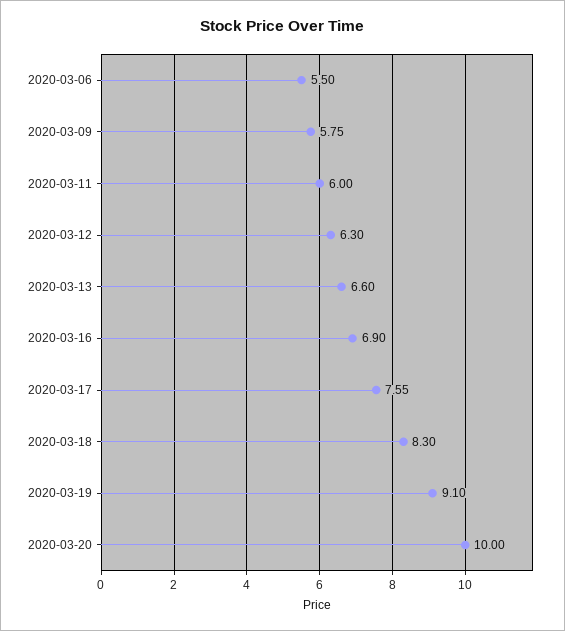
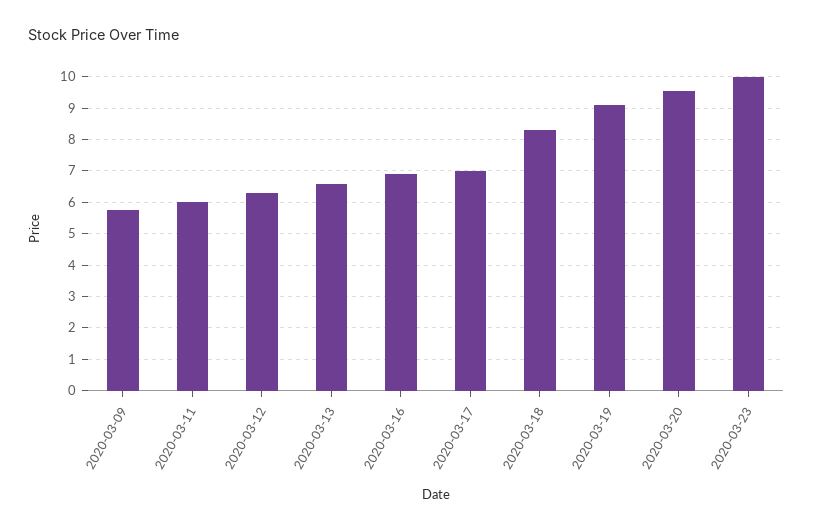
2020-03-06: 5.5 -> none
2020-03-17: 7.55 -> 7
2020-03-20: 10 -> 9.6
2020-03-23: none -> 10

